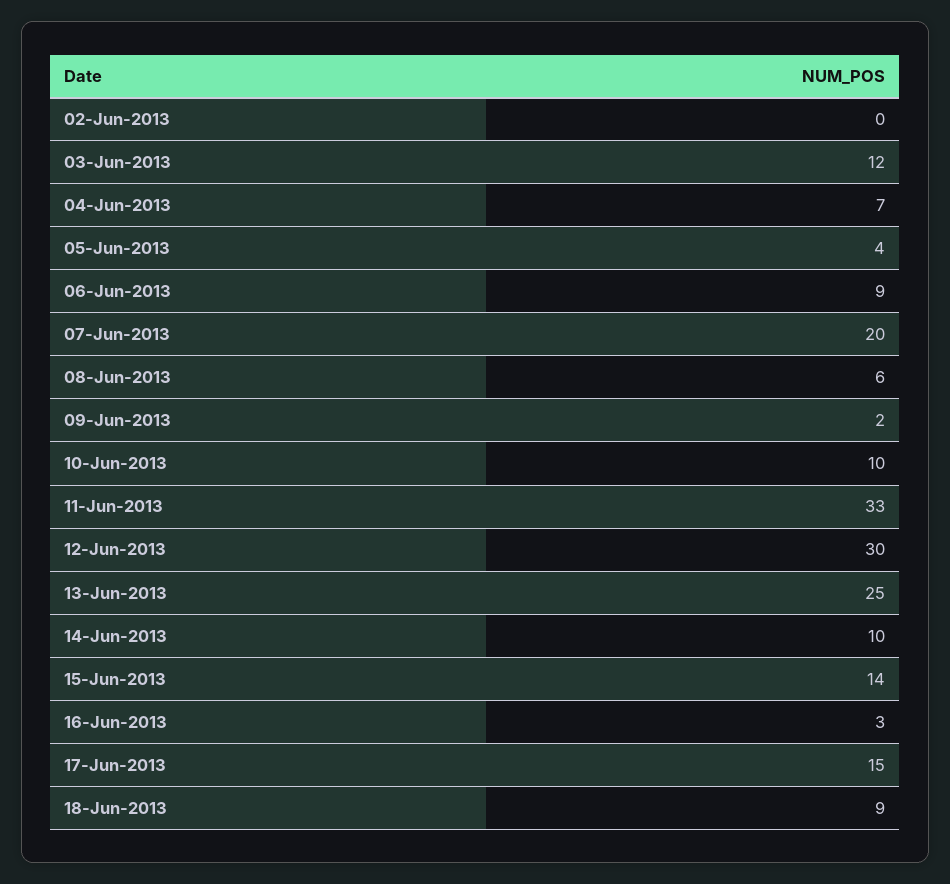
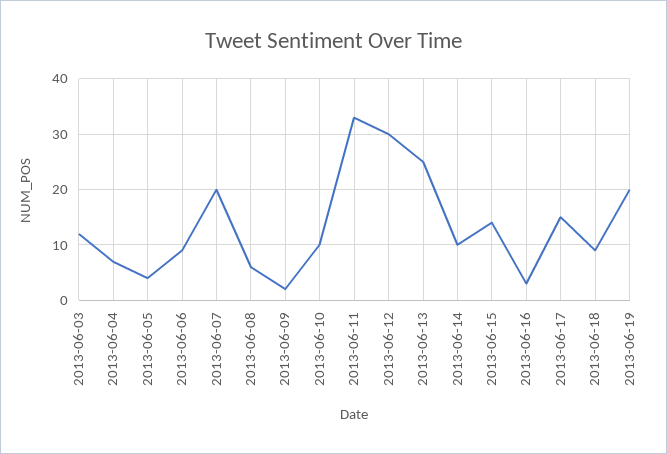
02-Jun-2013: 0 -> none
2013-06-19: none -> 20

